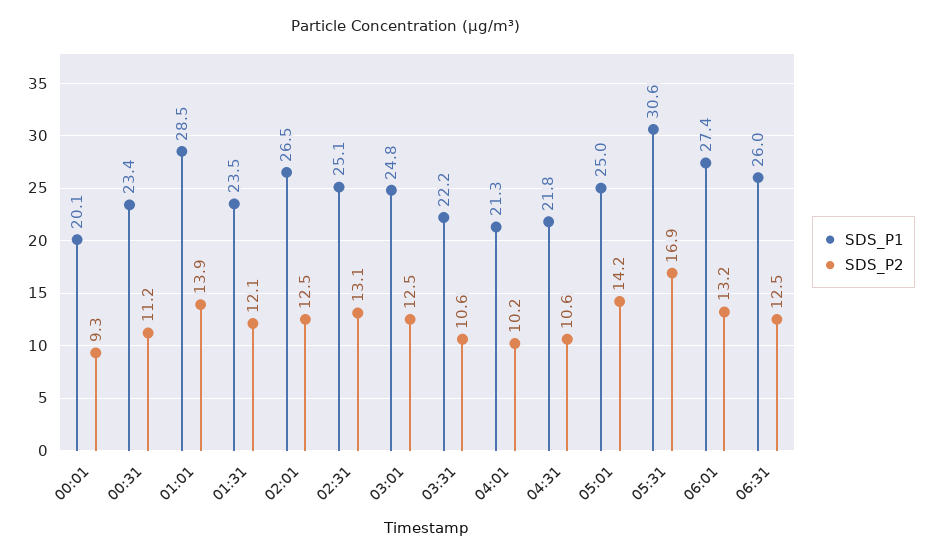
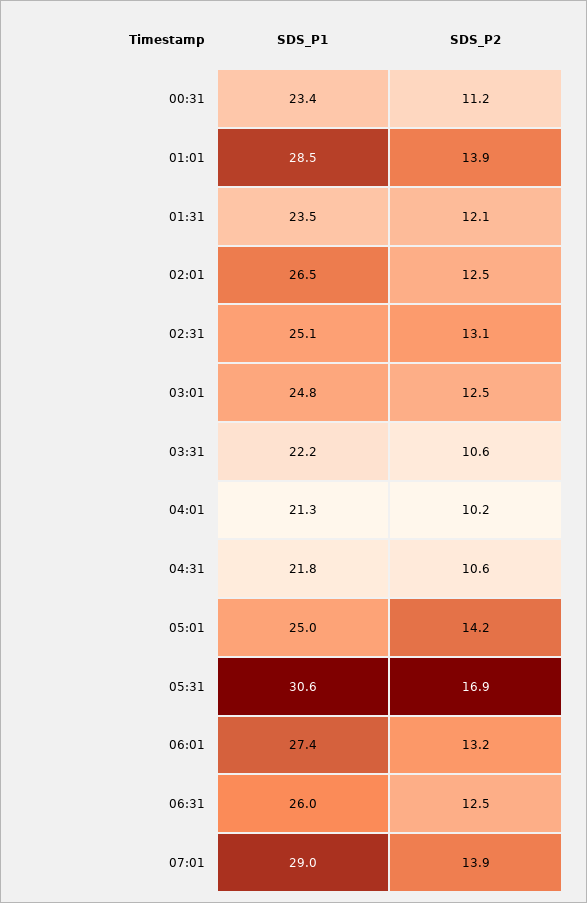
SDS_P1, 00:01: 20.1 -> none
SDS_P2, 00:01: 9.3 -> none
SDS_P1, 07:01: none -> 29
SDS_P2, 07:01: none -> 13.9

